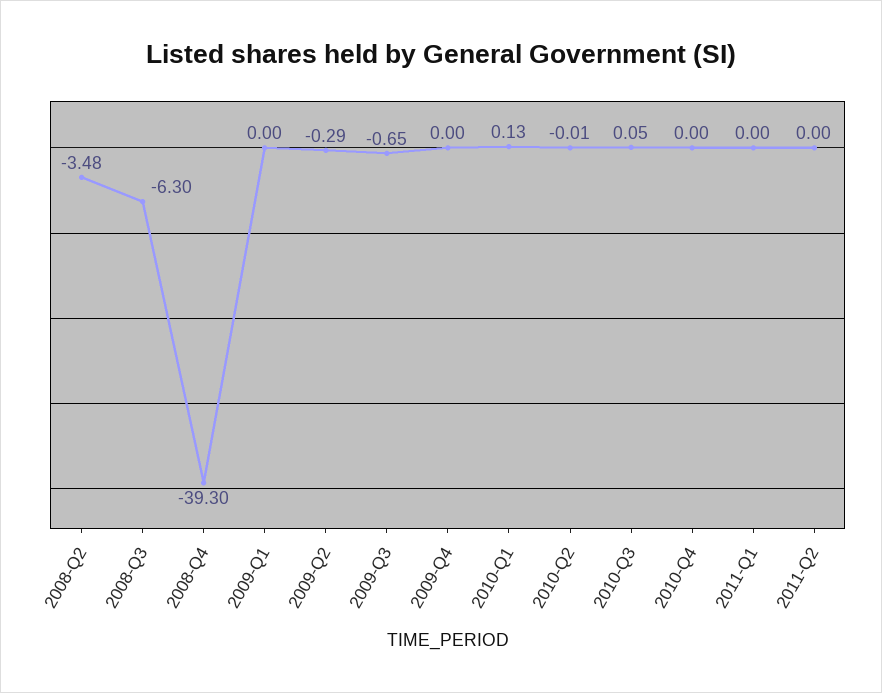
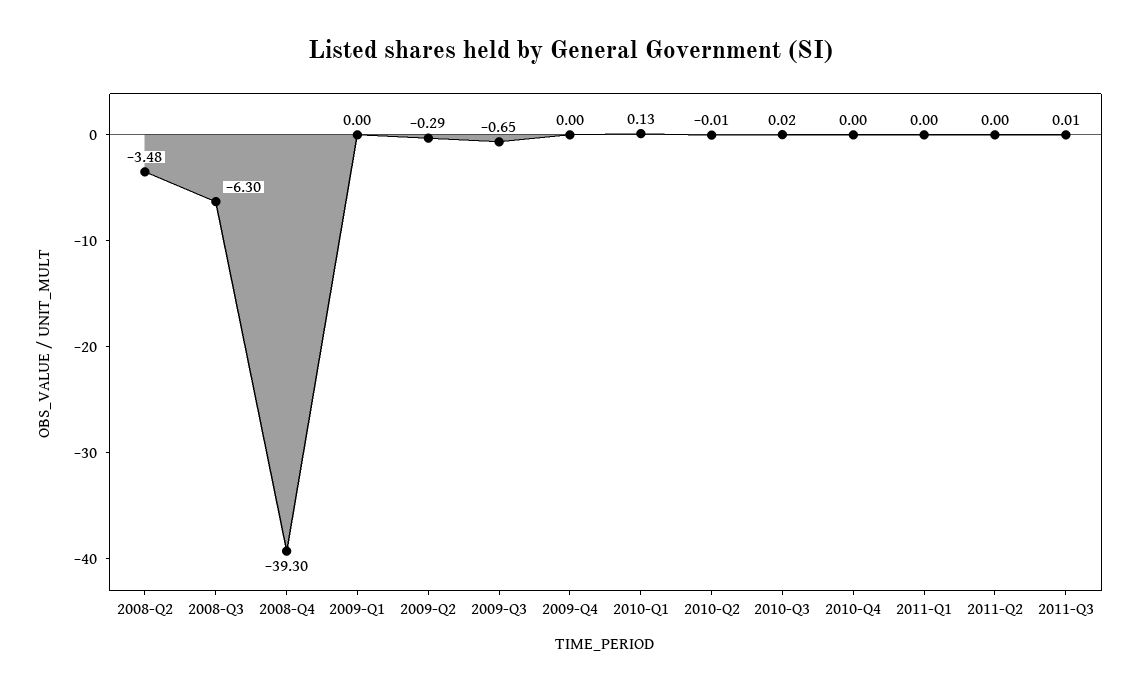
2010-Q3: 0.05 -> 0.02
2011-Q3: none -> 0.01

